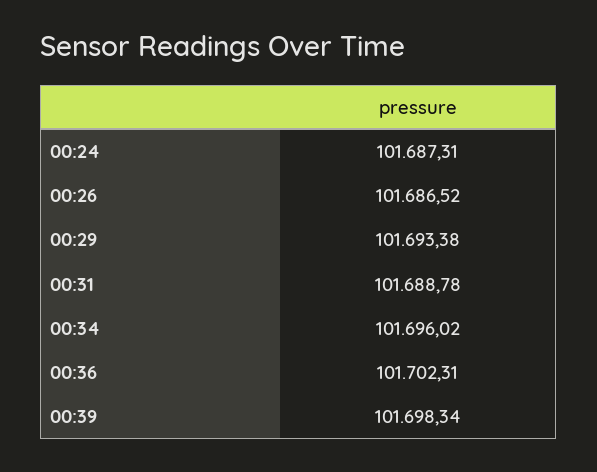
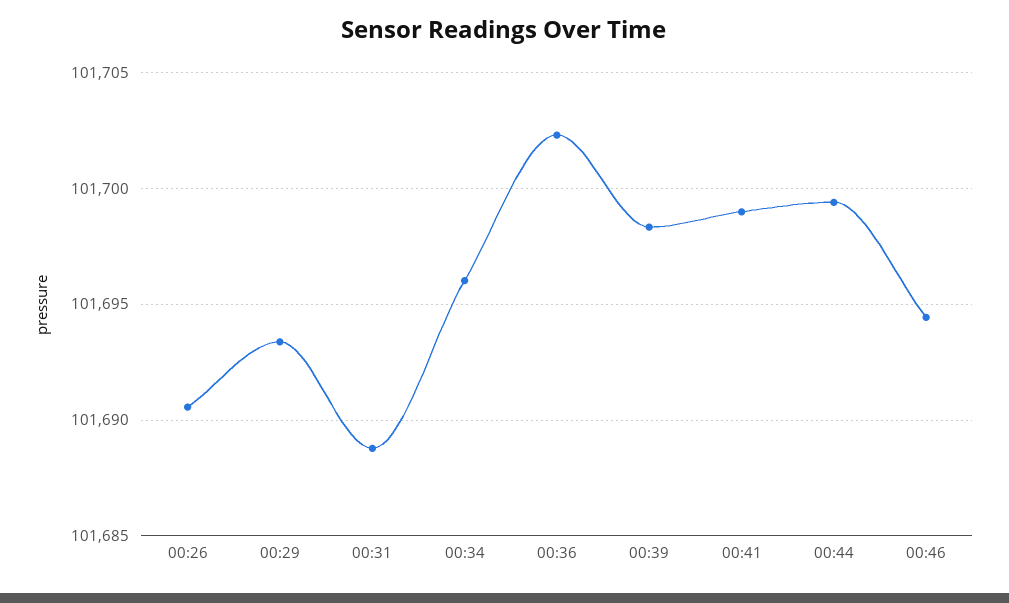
00:24: 101687.31 -> none
00:26: 101686.52 -> 101690.5
00:41: none -> 101699
00:44: none -> 101699.5
00:46: none -> 101694.5

